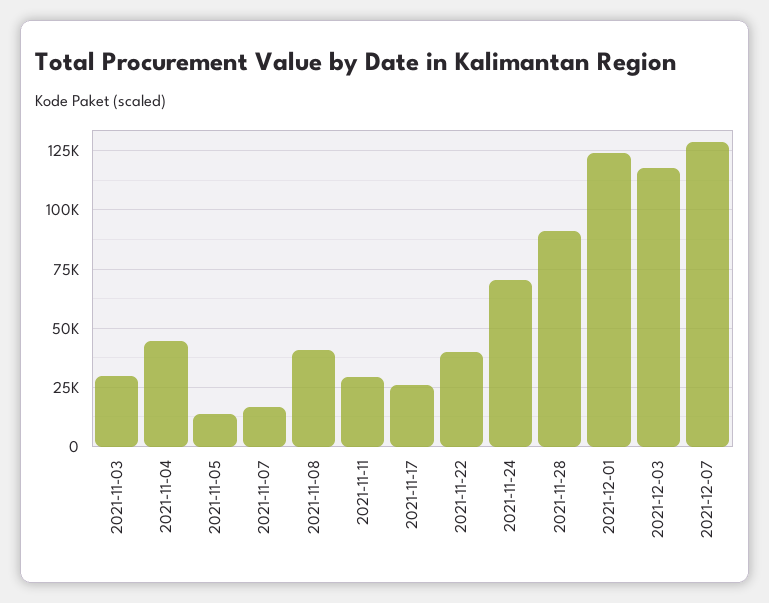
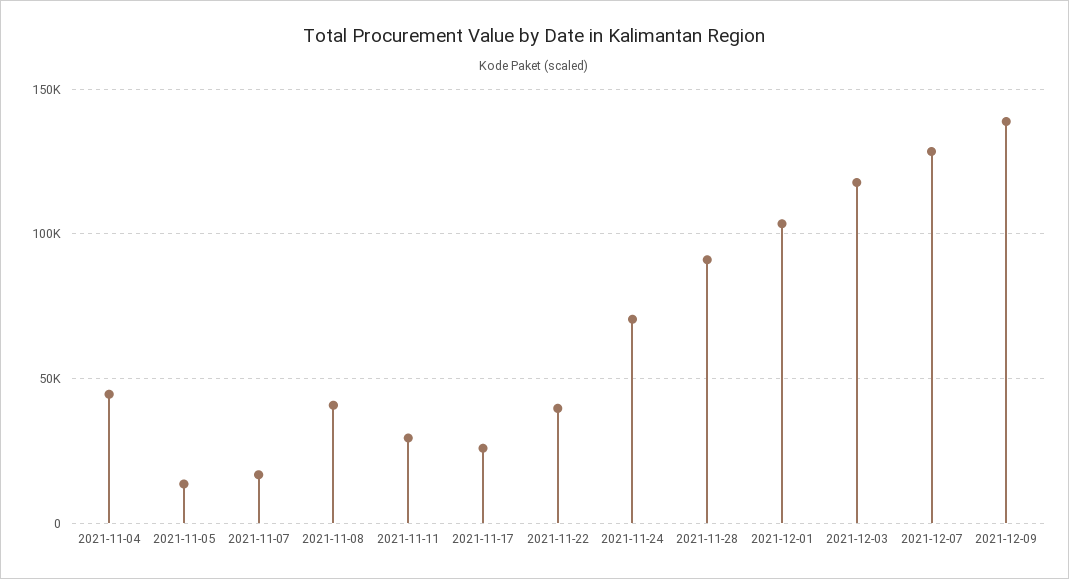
2021-11-03: 30000 -> none
2021-12-01: 125000 -> 105000
2021-12-09: none -> 140000

